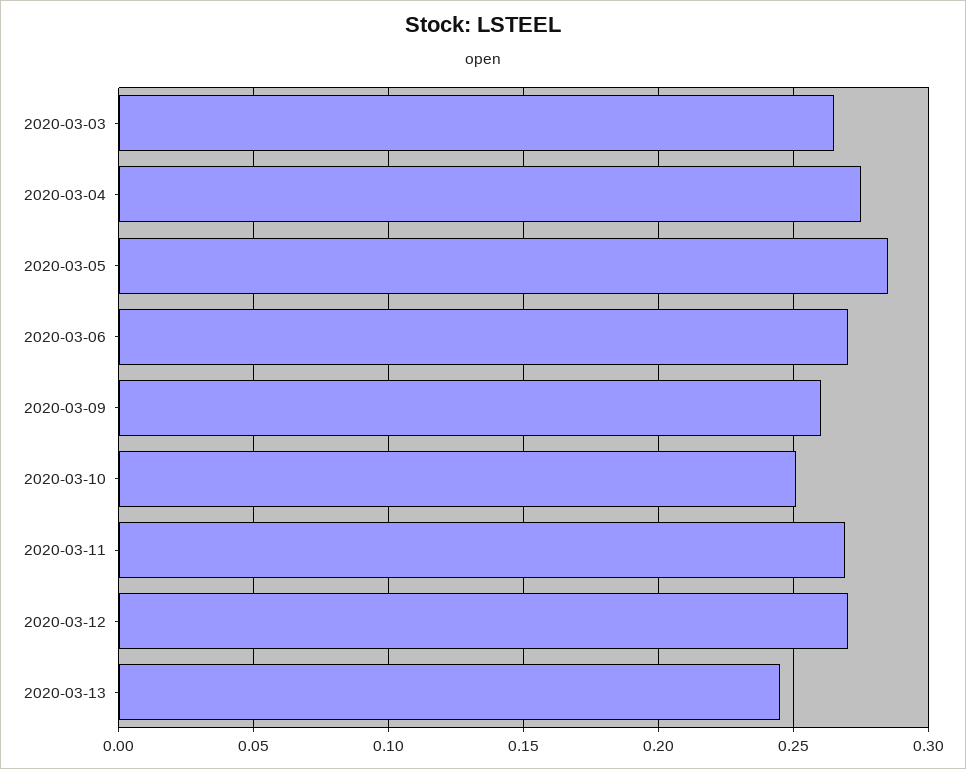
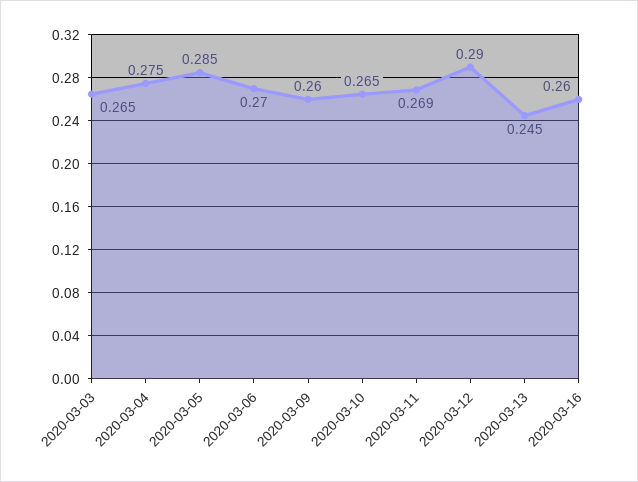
2020-03-10: 0.25 -> 0.265
2020-03-12: 0.27 -> 0.29
2020-03-16: none -> 0.26

